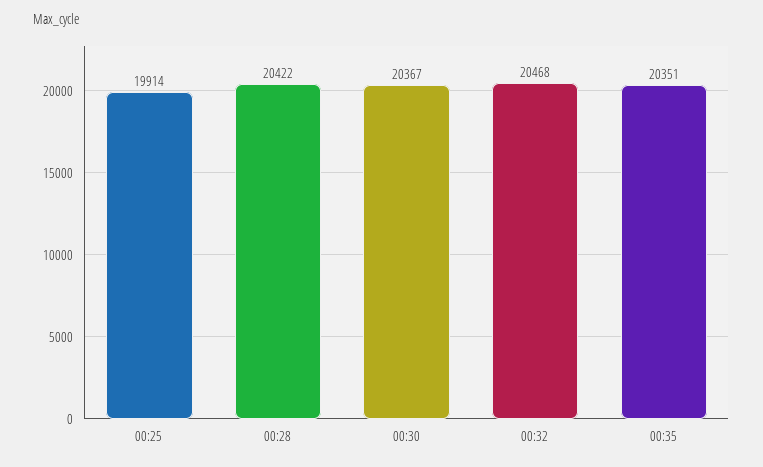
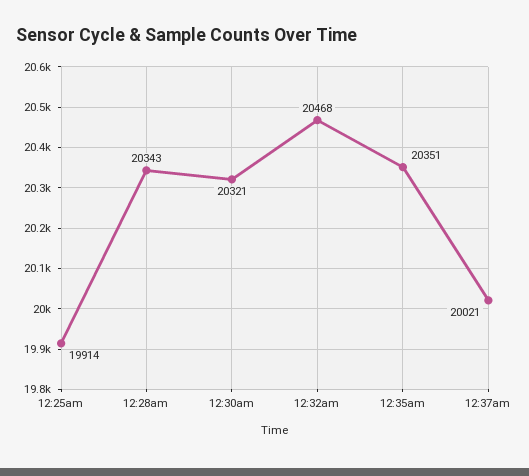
00:28: 20422 -> 20343
00:30: 20367 -> 20321
12:37am: none -> 20021

